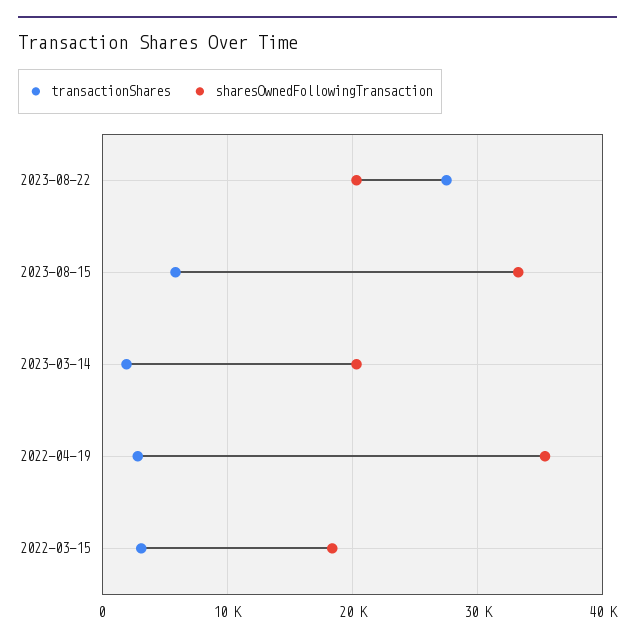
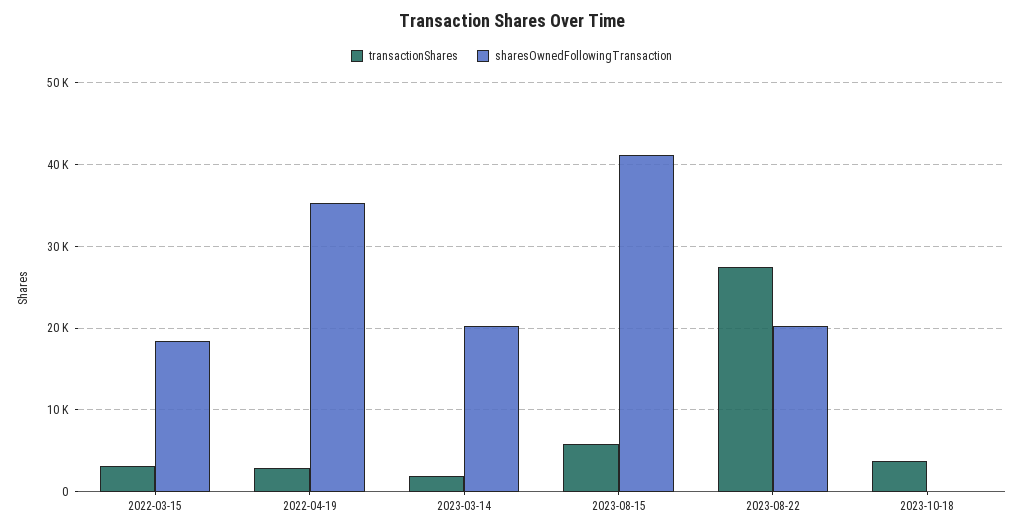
sharesOwnedFollowingTransaction, 2023-08-15: 33000 -> 41000
transactionShares, 2023-10-18: none -> 4000
sharesOwnedFollowingTransaction, 2023-10-18: none -> 0

